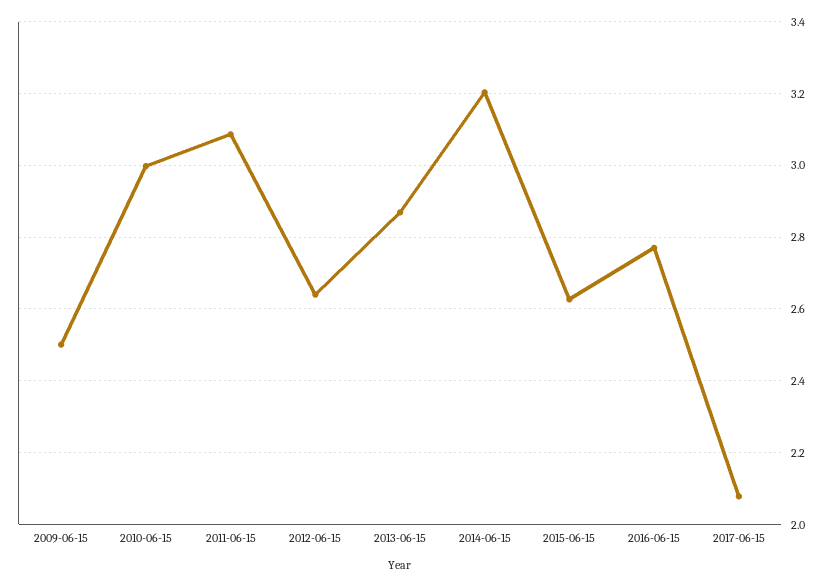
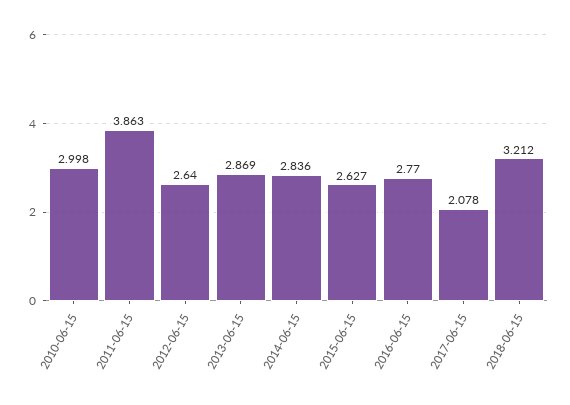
2009-06-15: 2.5 -> none
2011-06-15: 3.08 -> 3.863
2014-06-15: 3.2 -> 2.836
2018-06-15: none -> 3.212

